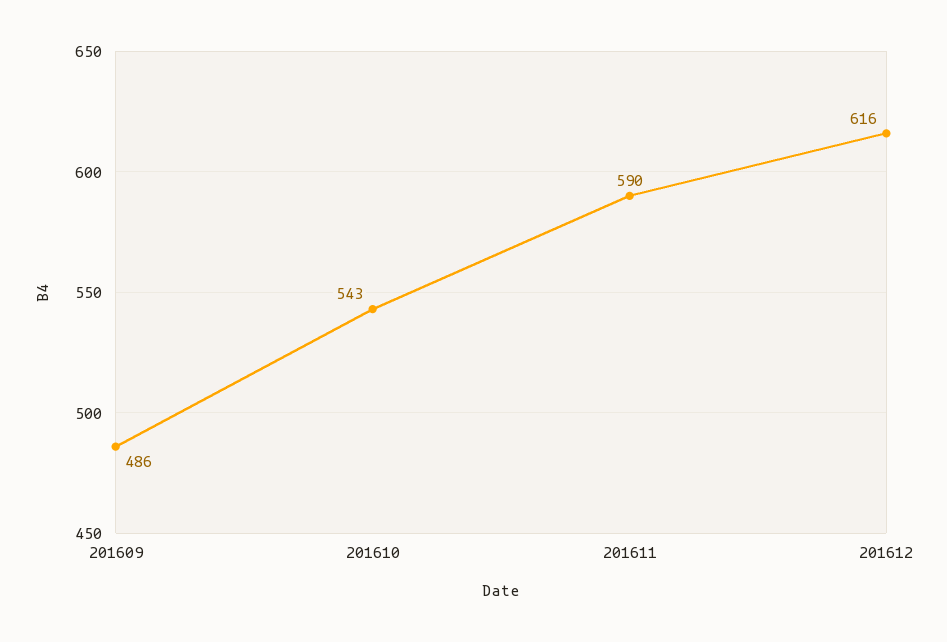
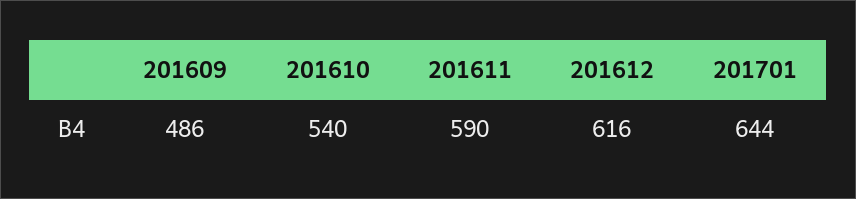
201610: 543 -> 540
201701: none -> 644

